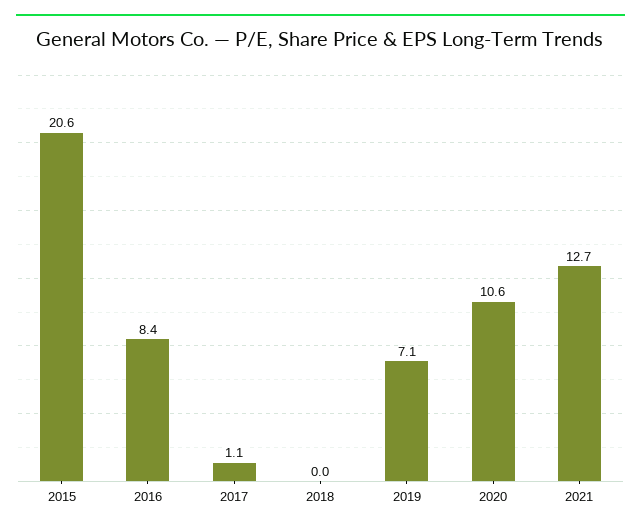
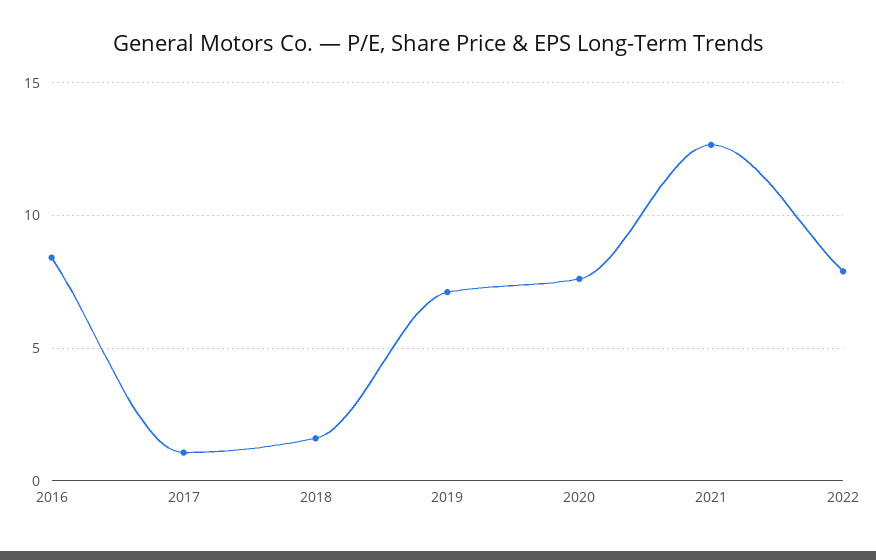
2015: 20.6 -> none
2018: 0 -> 1.5
2020: 10.6 -> 7.5
2022: none -> 8

